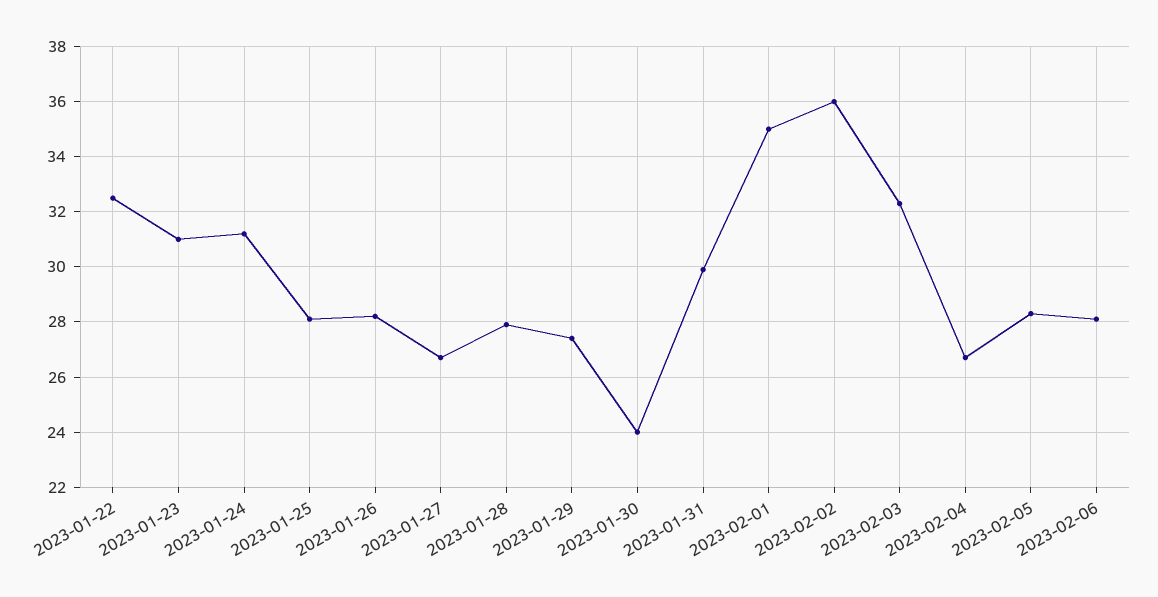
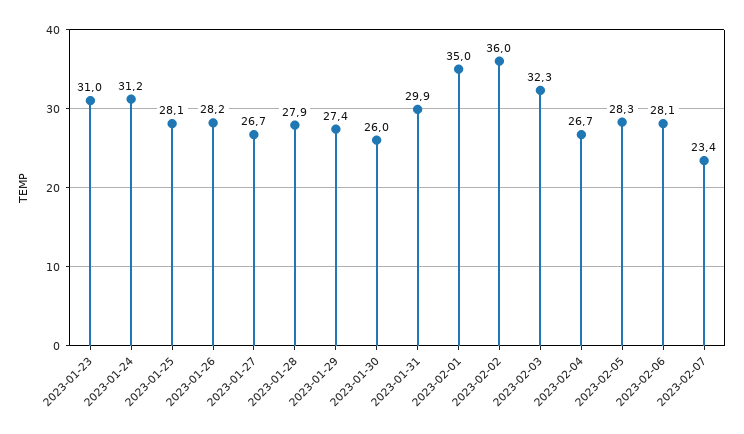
2023-01-22: 32.5 -> none
2023-01-30: 24 -> 26
2023-02-07: none -> 23.4

